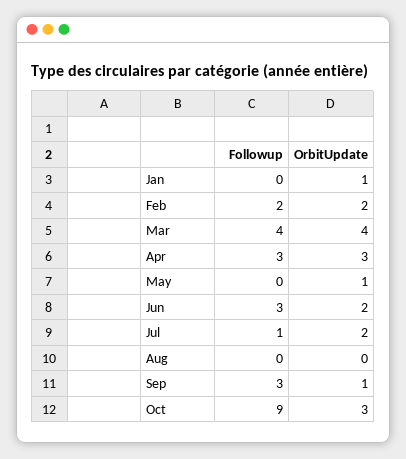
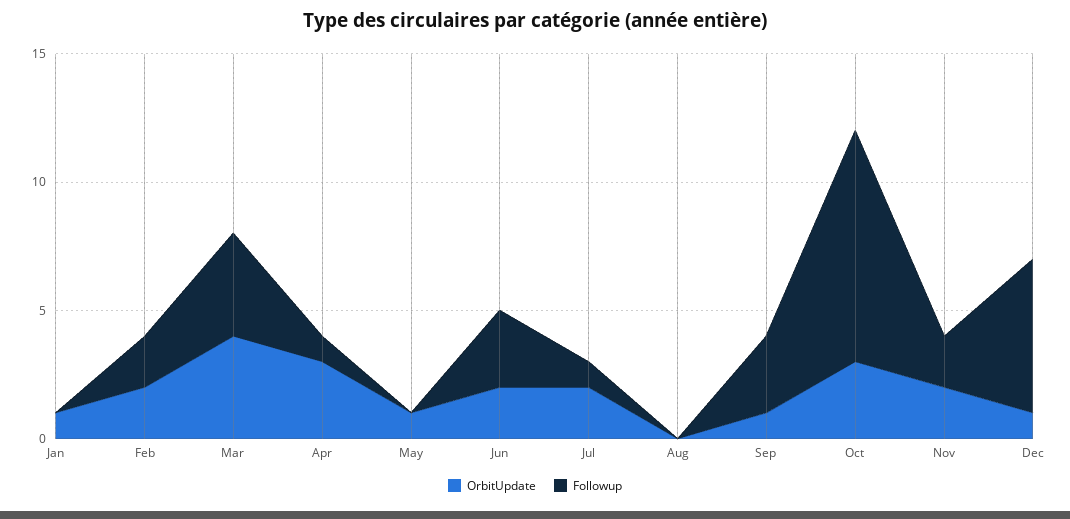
Followup, Apr: 3 -> 1
OrbitUpdate, Nov: none -> 2
Followup, Nov: none -> 2
OrbitUpdate, Dec: none -> 1
Followup, Dec: none -> 6

